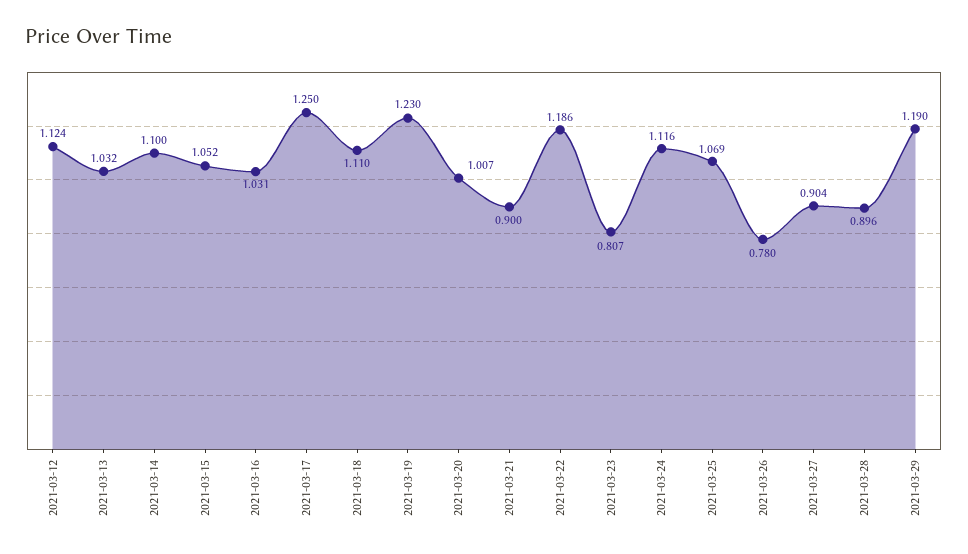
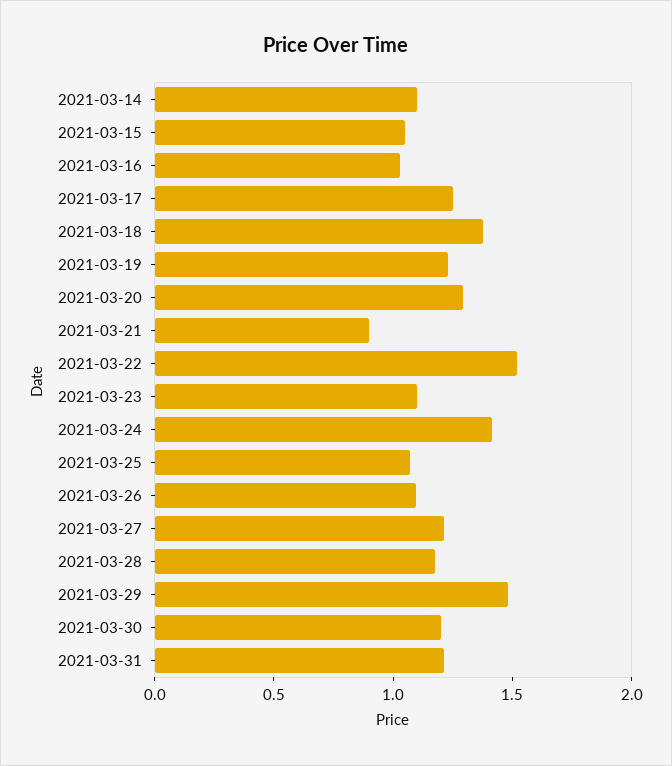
2021-03-12: 1.124 -> none
2021-03-13: 1.032 -> none
2021-03-18: 1.11 -> 1.4
2021-03-20: 1.007 -> 1.3
2021-03-22: 1.186 -> 1.5
2021-03-23: 0.807 -> 1.1
2021-03-24: 1.116 -> 1.4
2021-03-26: 0.78 -> 1.1
2021-03-27: 0.904 -> 1.2
2021-03-28: 0.896 -> 1.2
2021-03-29: 1.19 -> 1.5
2021-03-30: none -> 1.2
2021-03-31: none -> 1.2

